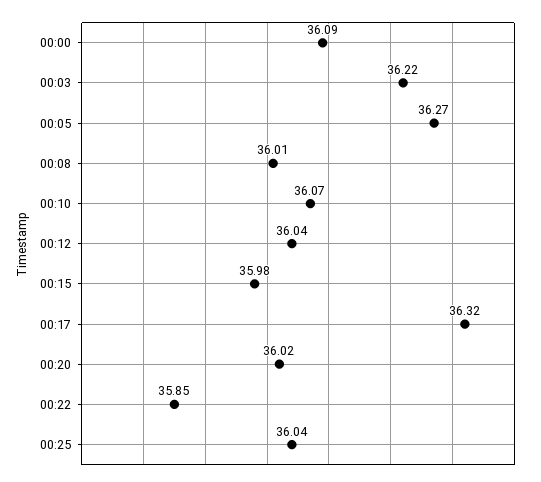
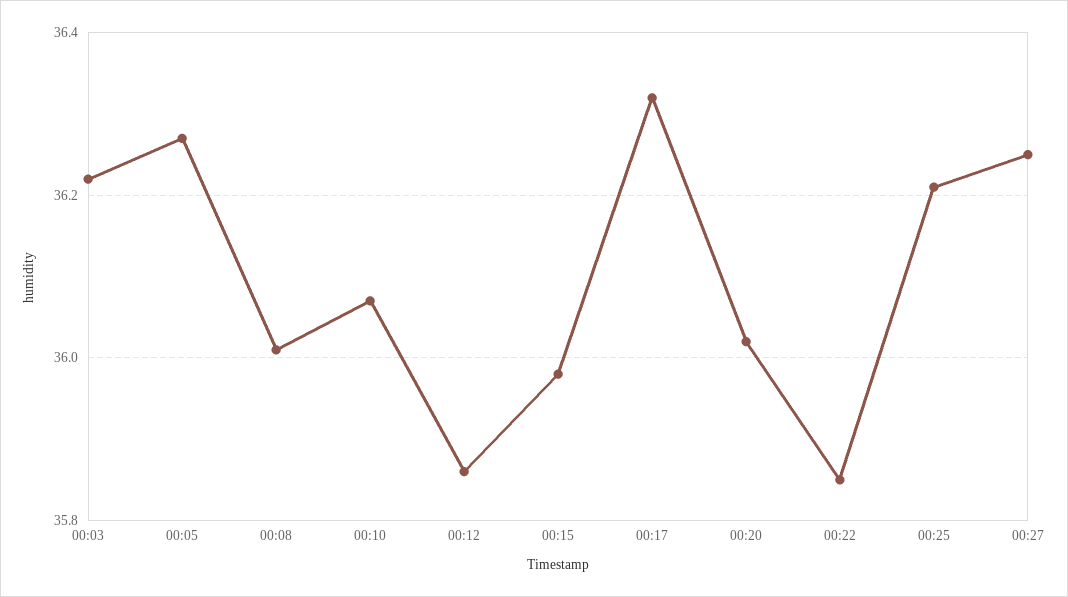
00:00: 36.09 -> none
00:12: 36.04 -> 35.85
00:25: 36.04 -> 36.2
00:27: none -> 36.25

